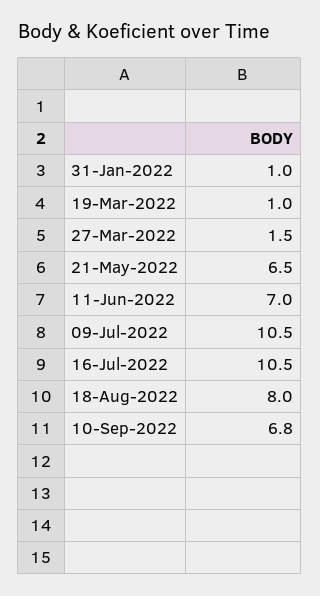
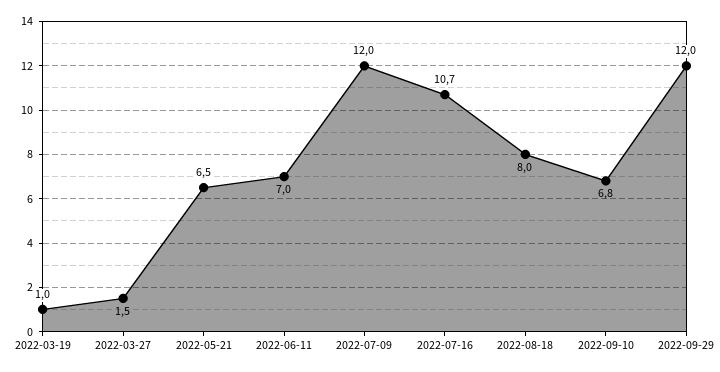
31-Jan-2022: 1 -> none
09-Jul-2022: 10.5 -> 12
16-Jul-2022: 10.5 -> 10.7
2022-09-29: none -> 12

